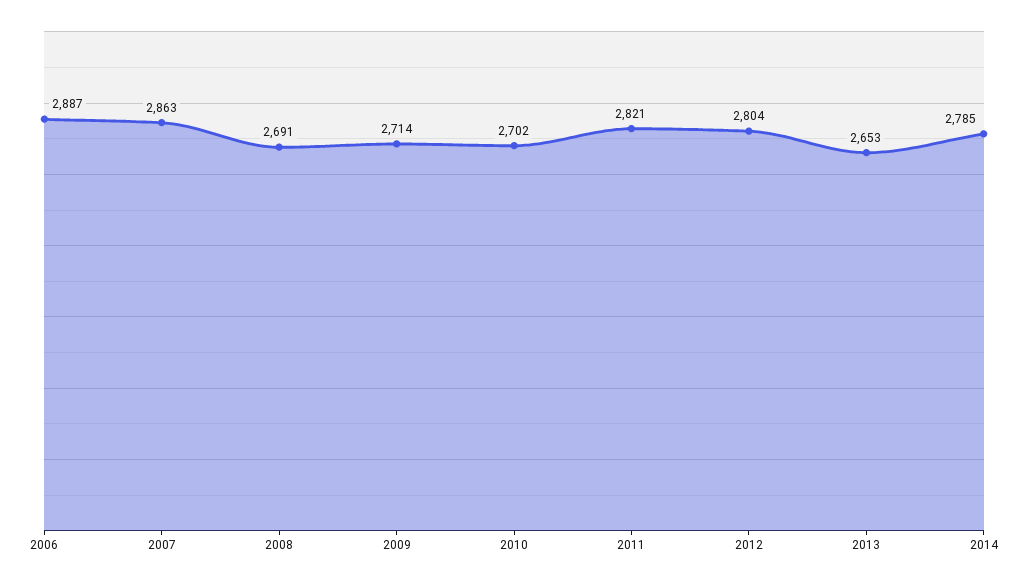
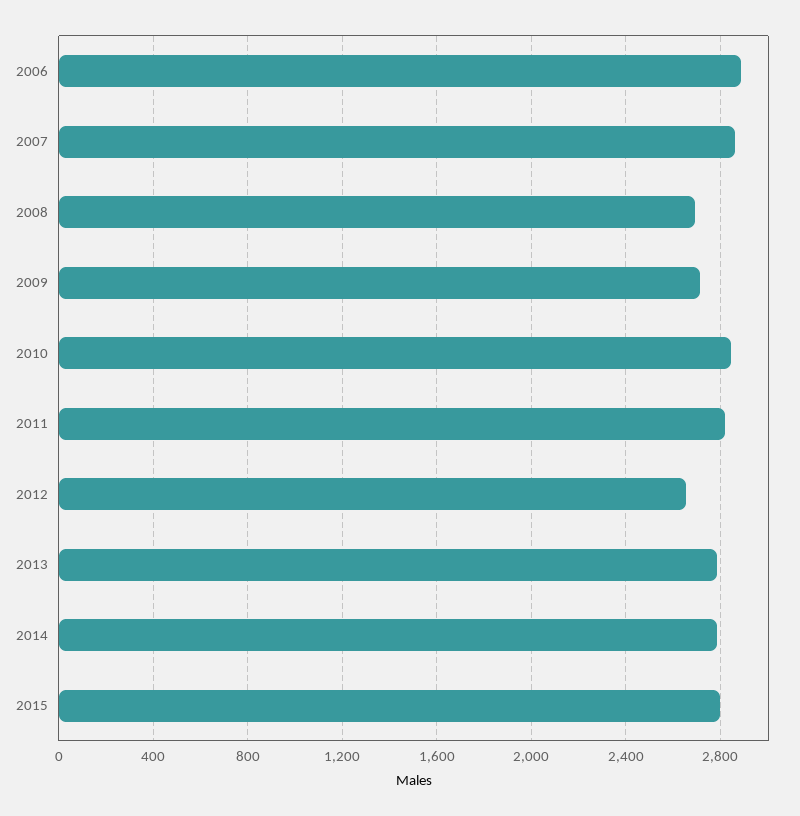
2010: 2702 -> 2850
2012: 2804 -> 2650
2013: 2653 -> 2800
2015: none -> 2800

